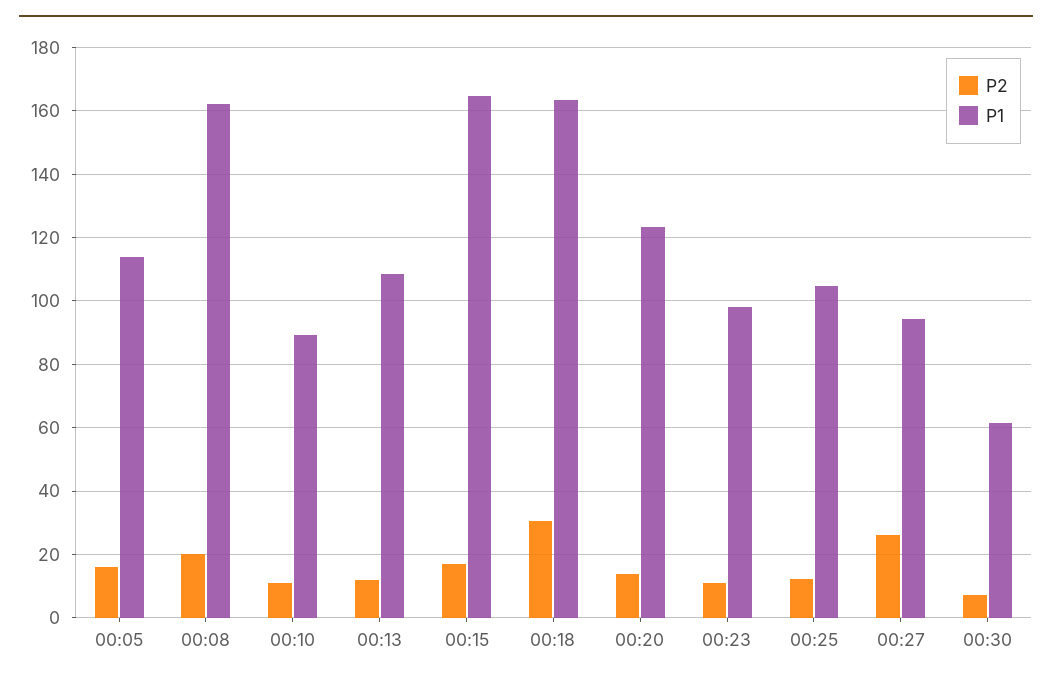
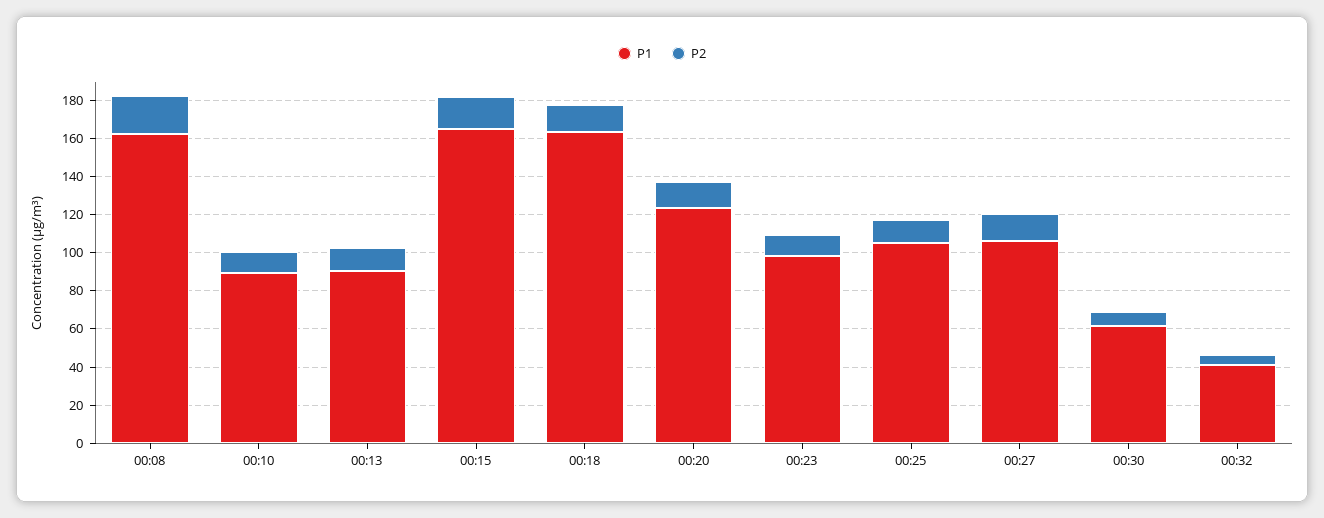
P2, 00:05: 16 -> none
P1, 00:05: 114 -> none
P1, 00:13: 108 -> 90
P2, 00:18: 30 -> 15
P2, 00:27: 26 -> 15
P1, 00:27: 94 -> 105
P1, 00:32: none -> 40
P2, 00:32: none -> 5

